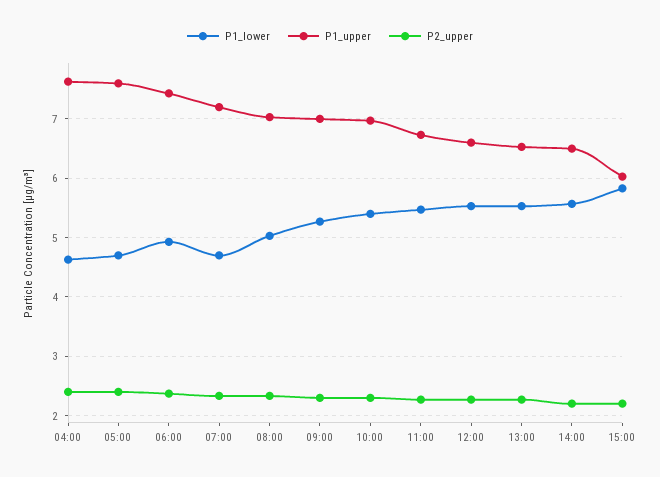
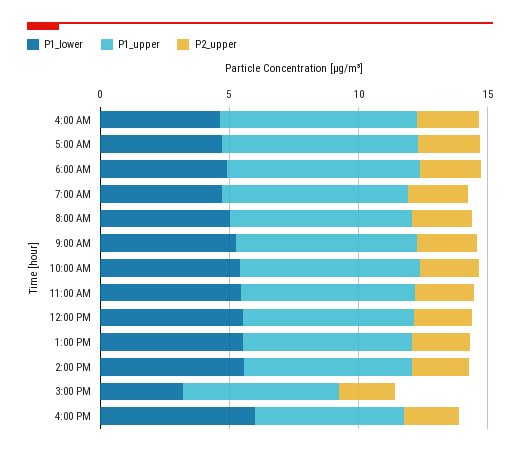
P1_lower, 15:00: 5.8 -> 3
P1_lower, 4:00 PM: none -> 6
P1_upper, 4:00 PM: none -> 6
P2_upper, 4:00 PM: none -> 2

